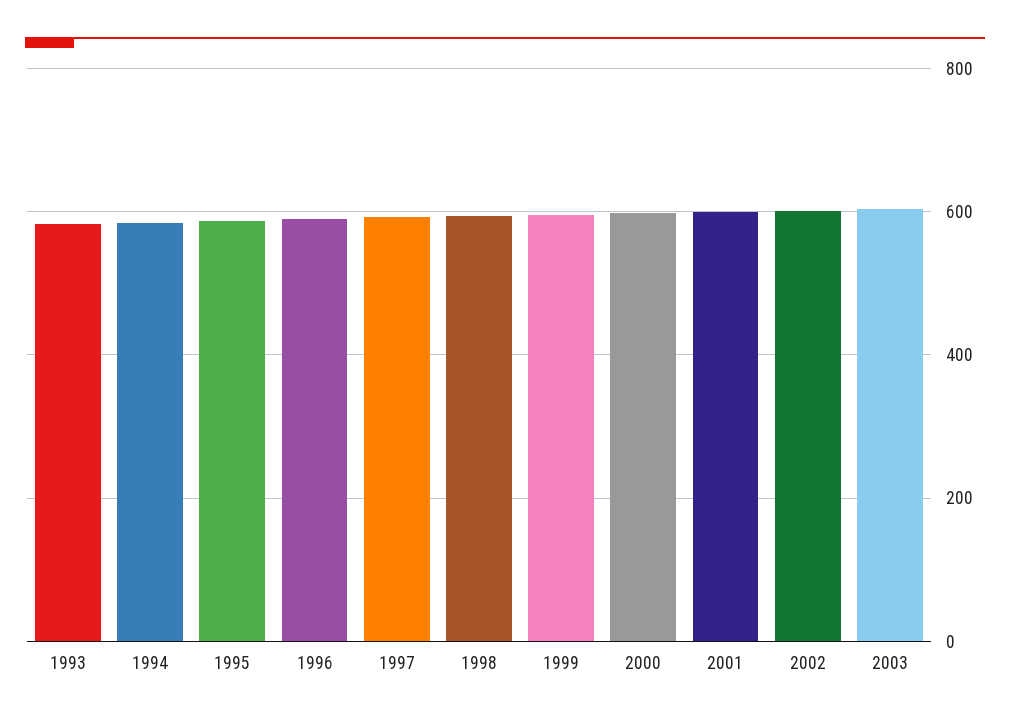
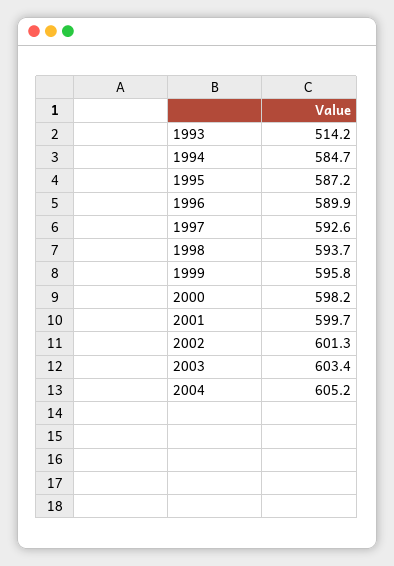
1993: 580 -> 514.2
2004: none -> 605.2

